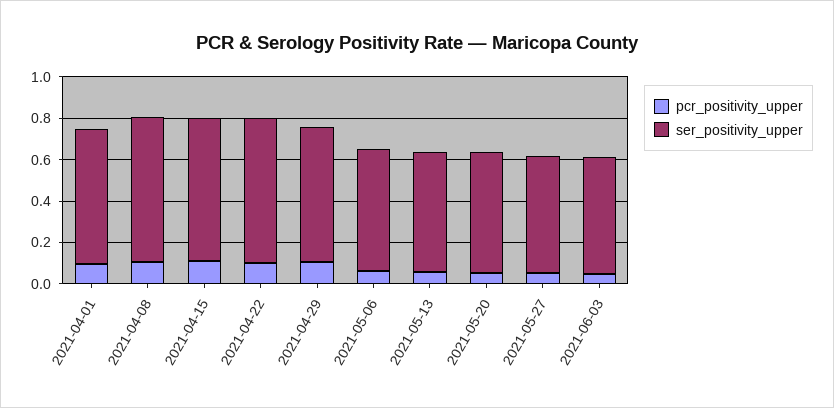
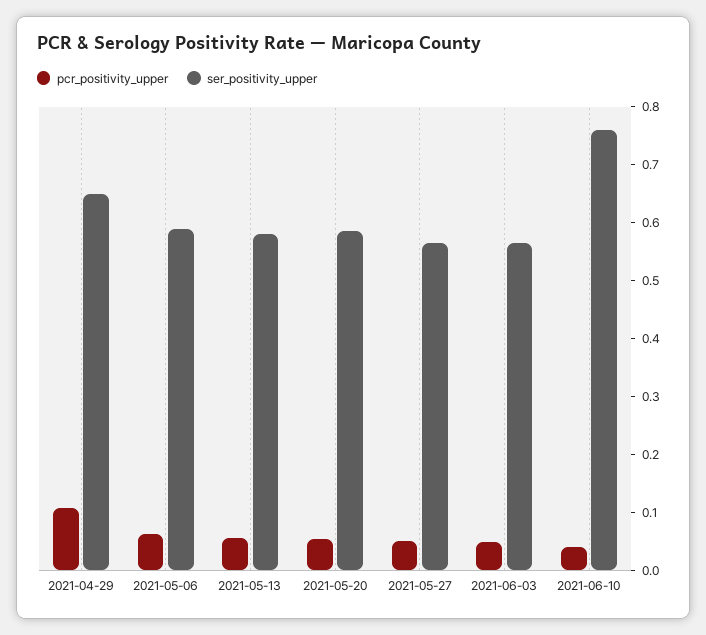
pcr_positivity_upper, 2021-04-01: 0.1 -> none
ser_positivity_upper, 2021-04-01: 0.65 -> none
pcr_positivity_upper, 2021-04-08: 0.1 -> none
ser_positivity_upper, 2021-04-08: 0.7 -> none
pcr_positivity_upper, 2021-04-15: 0.1 -> none
ser_positivity_upper, 2021-04-15: 0.7 -> none
pcr_positivity_upper, 2021-04-22: 0.1 -> none
ser_positivity_upper, 2021-04-22: 0.7 -> none
pcr_positivity_upper, 2021-06-10: none -> 0.04
ser_positivity_upper, 2021-06-10: none -> 0.76

